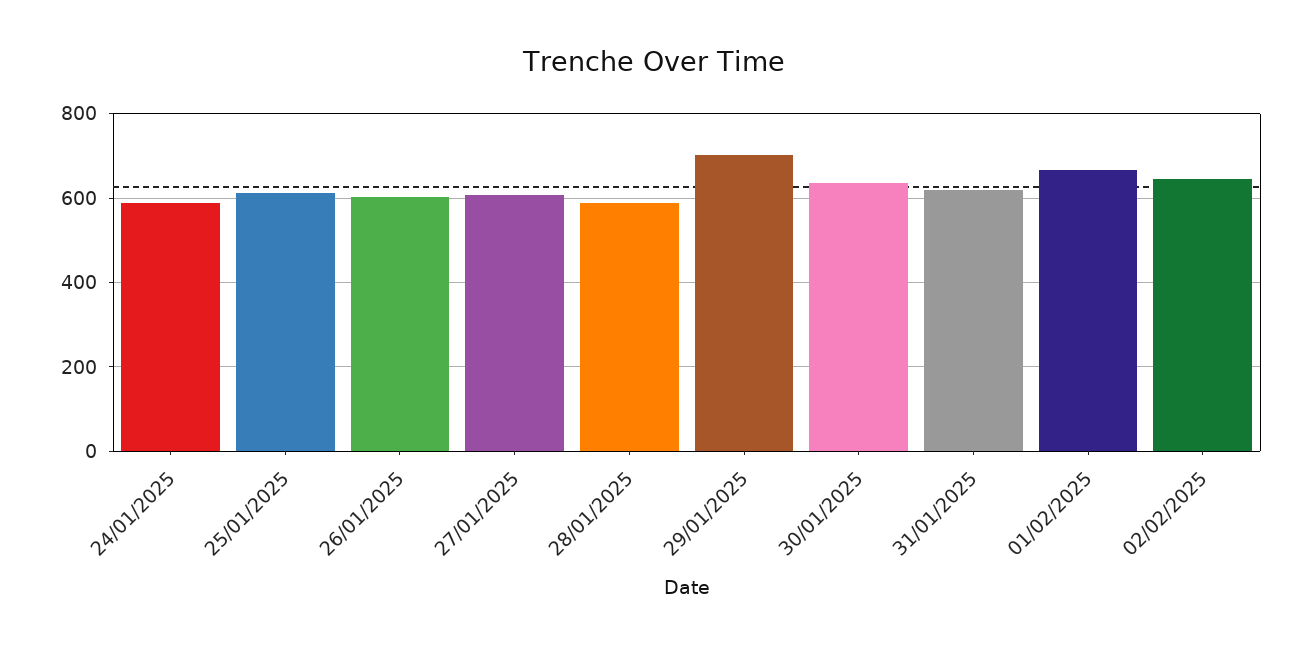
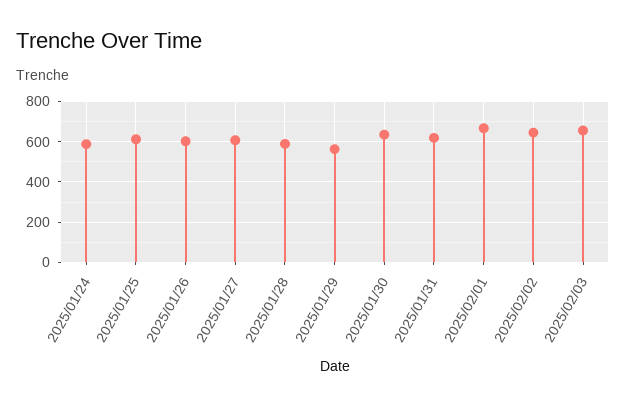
29/01/2025: 700 -> 550
2025/02/03: none -> 650

